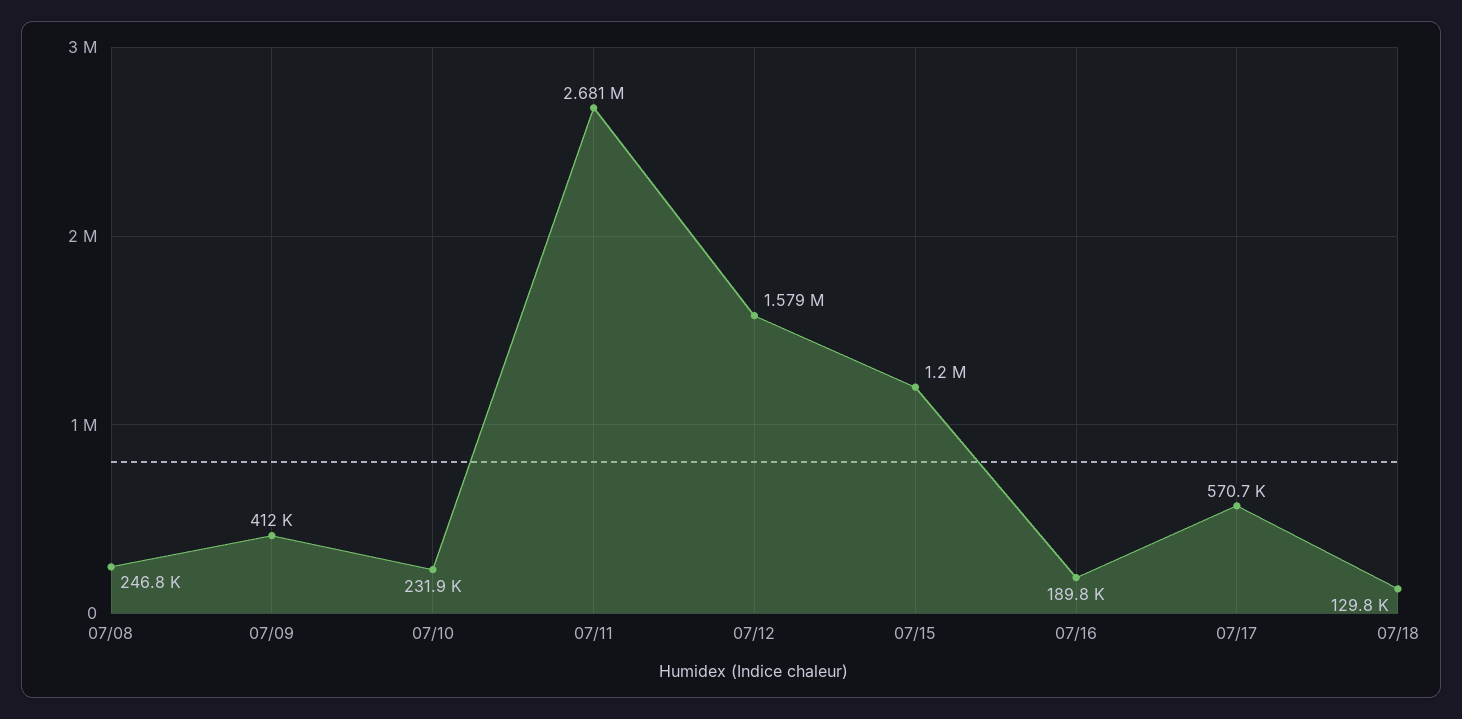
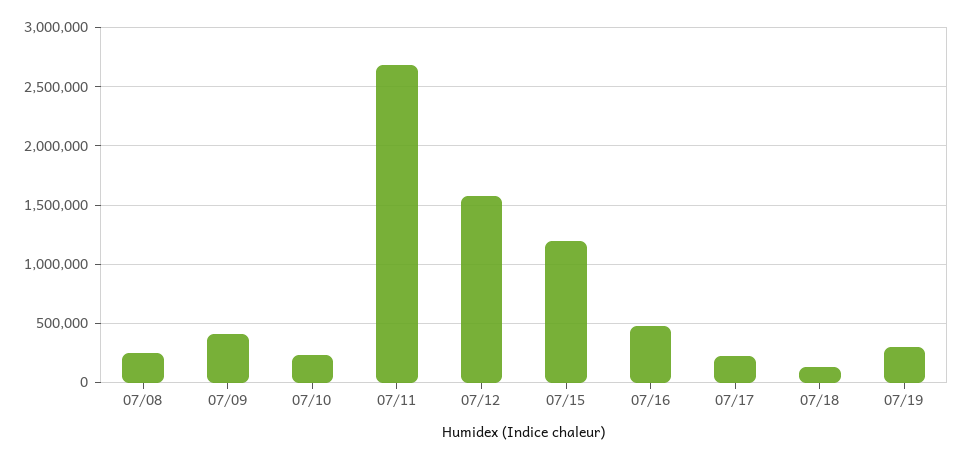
07/16: 189800 -> 500000
07/17: 570700 -> 200000
07/19: none -> 300000

